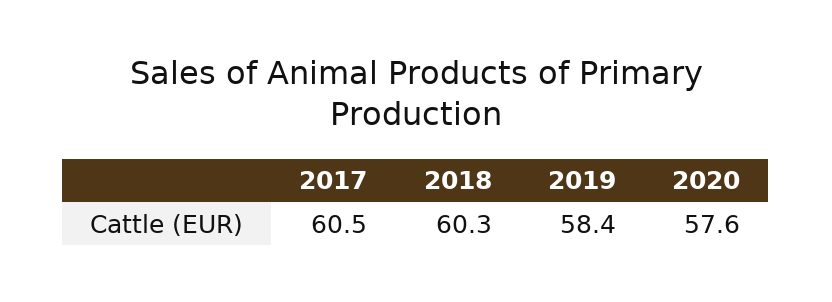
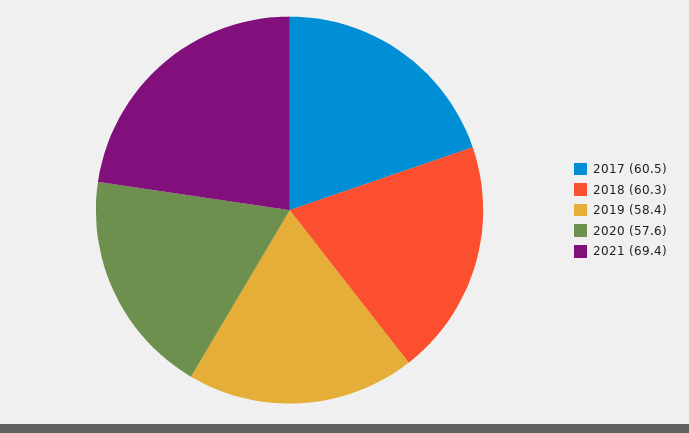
2021: none -> 69.4

